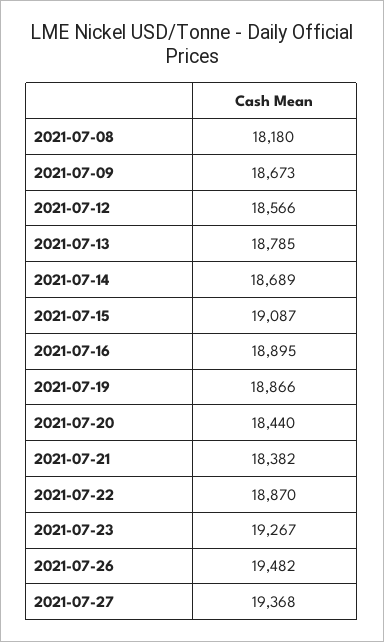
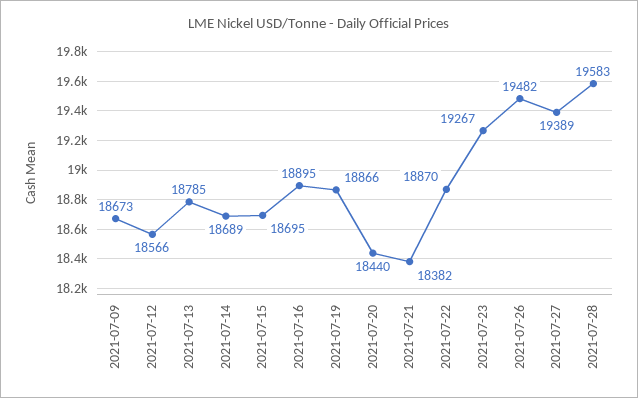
2021-07-08: 18180 -> none
2021-07-15: 19087 -> 18695
2021-07-27: 19368 -> 19389
2021-07-28: none -> 19583

